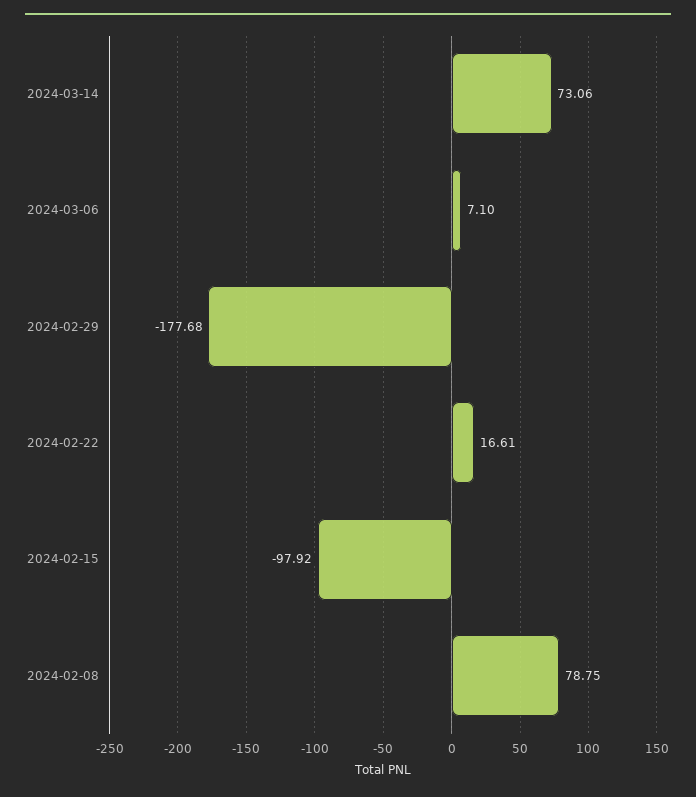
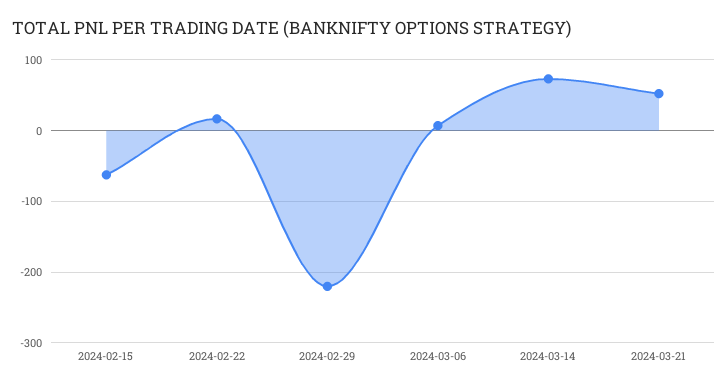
2024-02-29: -177.68 -> -220
2024-02-15: -97.92 -> -60
2024-02-08: 78.75 -> none
2024-03-21: none -> 50

